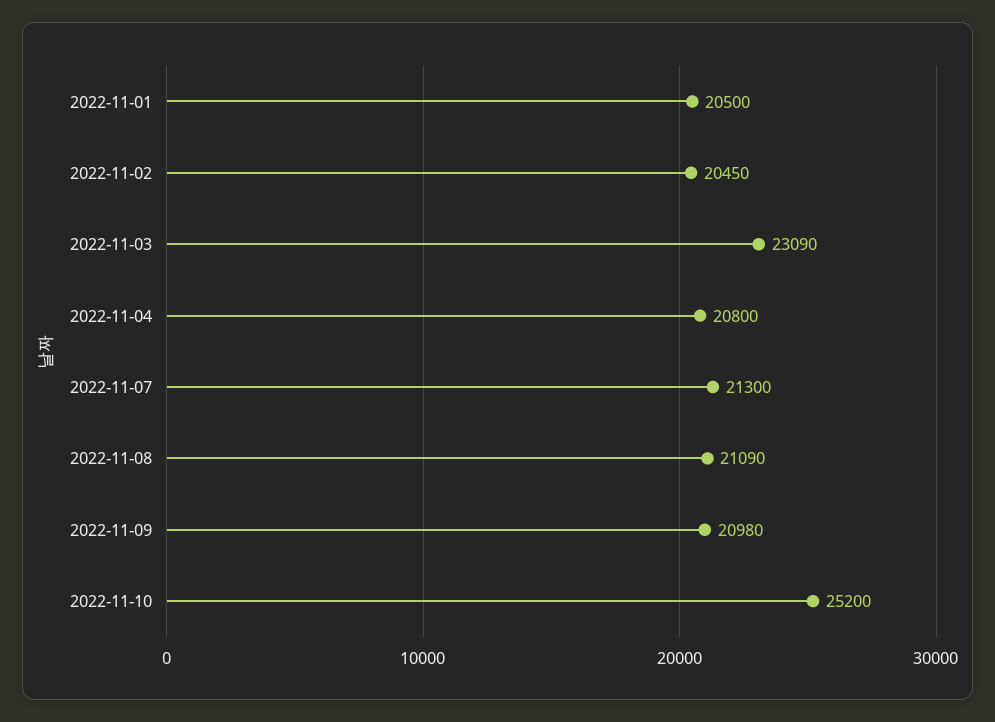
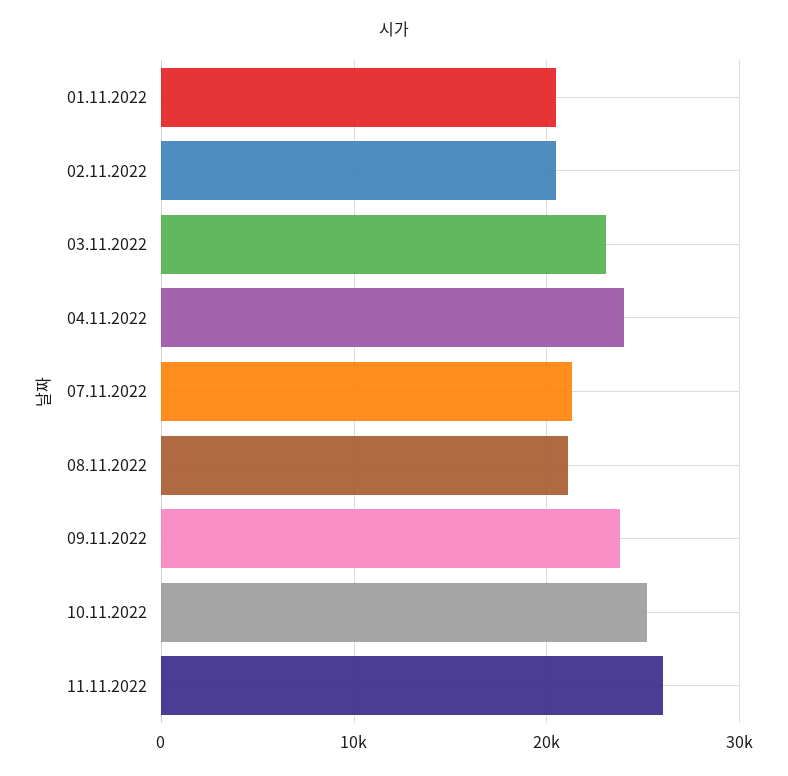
2022-11-04: 20800 -> 24000
2022-11-09: 20980 -> 24000
11.11.2022: none -> 26000

